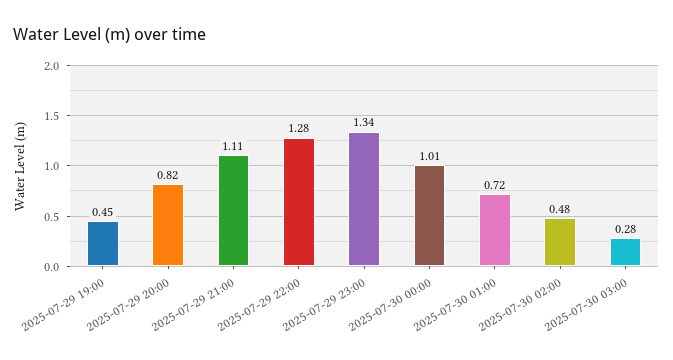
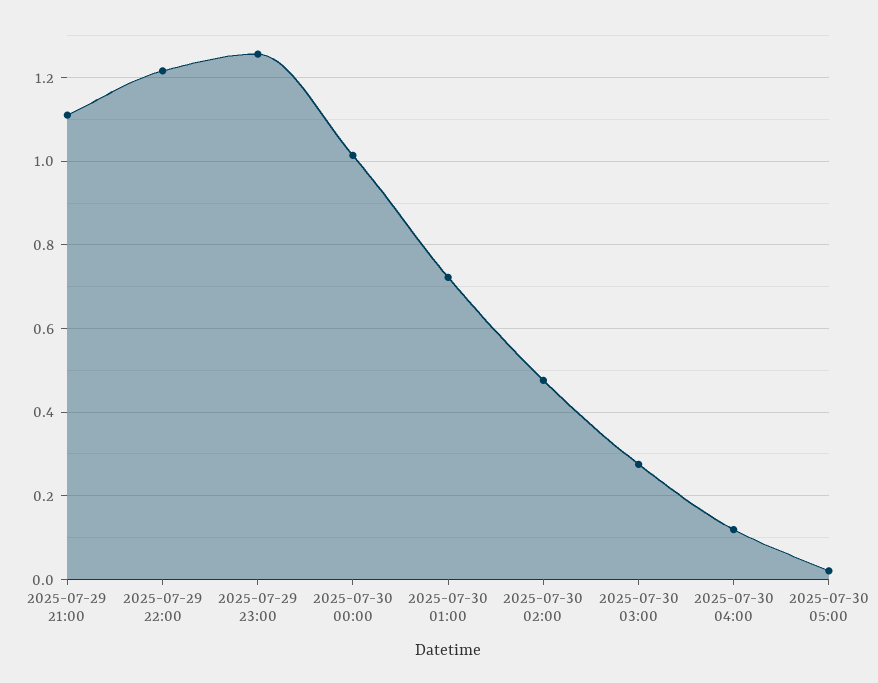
2025-07-29 19:00: 0.45 -> none
2025-07-29 20:00: 0.82 -> none
2025-07-29 22:00: 1.28 -> 1.22
2025-07-29 23:00: 1.34 -> 1.26
2025-07-30 04:00: none -> 0.12
2025-07-30 05:00: none -> 0.02

